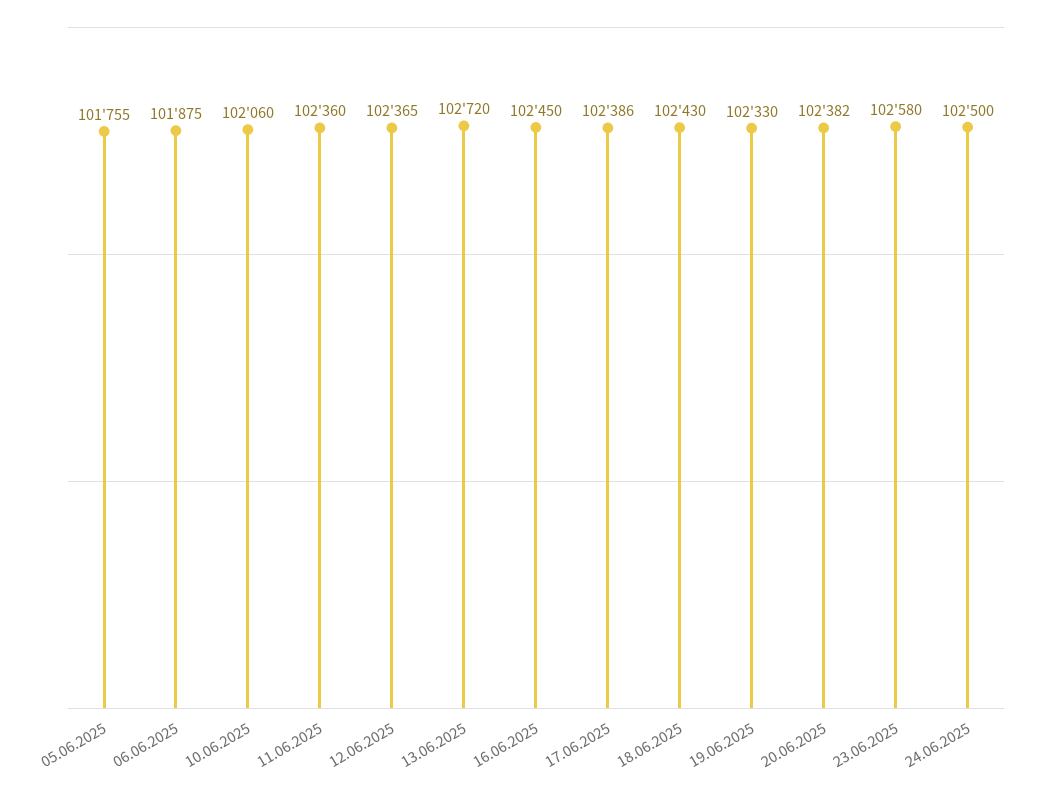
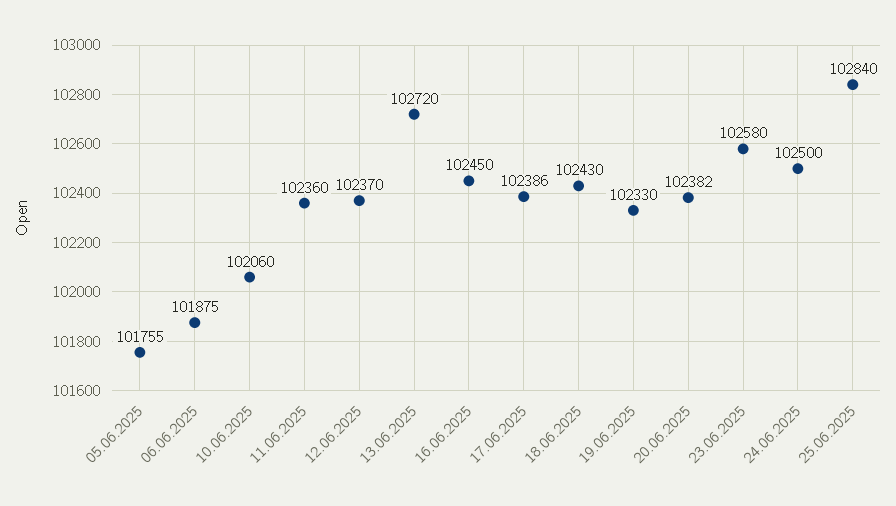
12.06.2025: 102365 -> 102370
25.06.2025: none -> 102840

